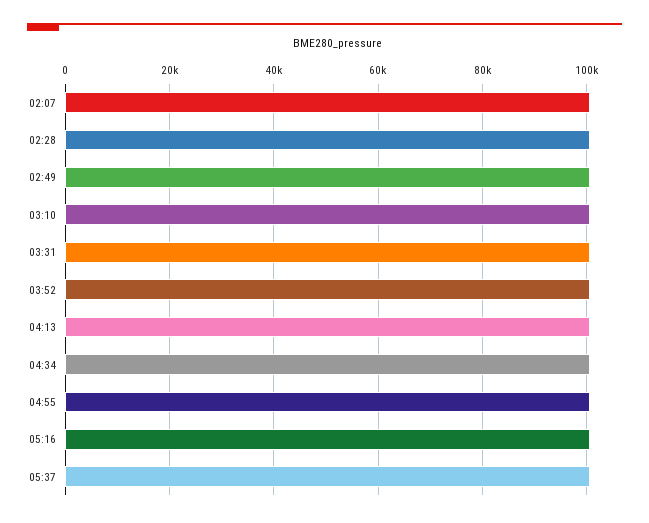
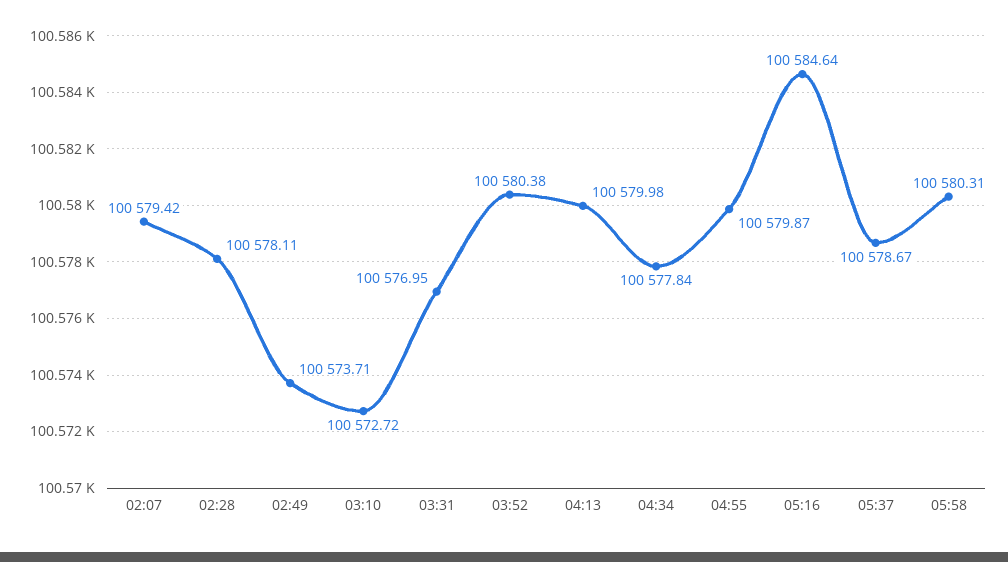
05:58: none -> 100580.31

